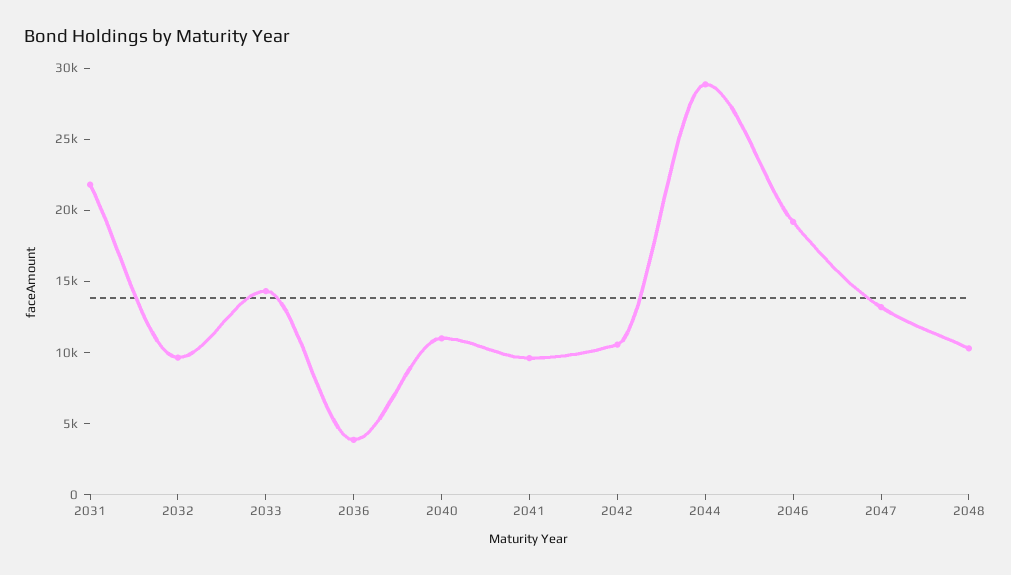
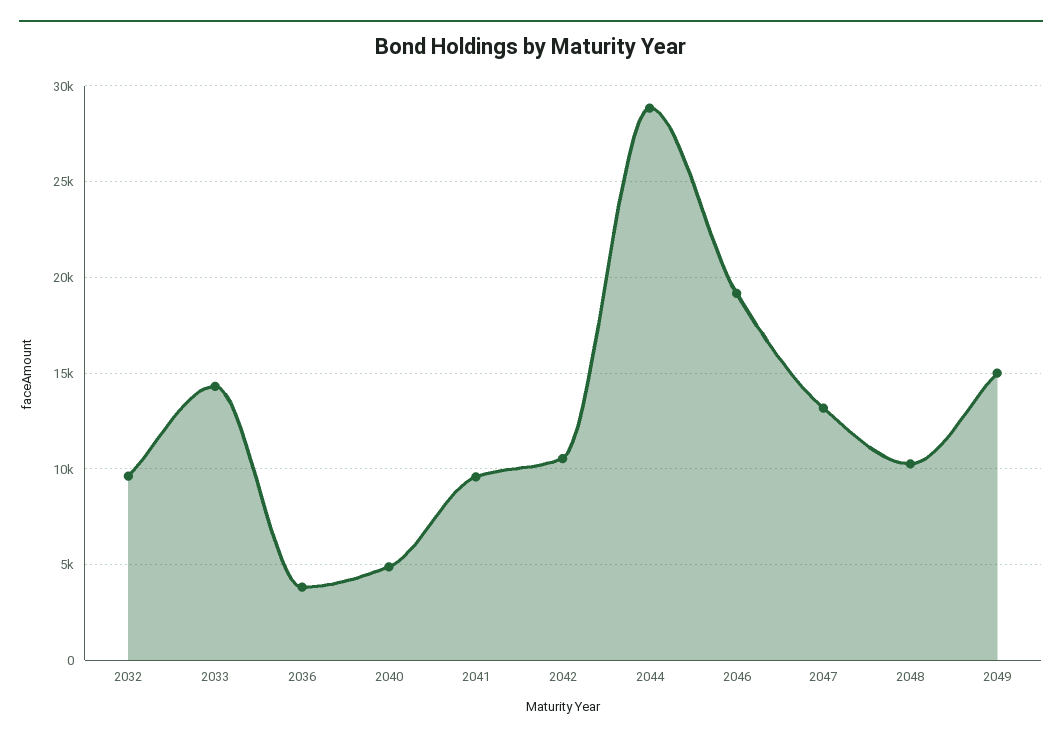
2031: 22000 -> none
2040: 11000 -> 5000
2049: none -> 15000

